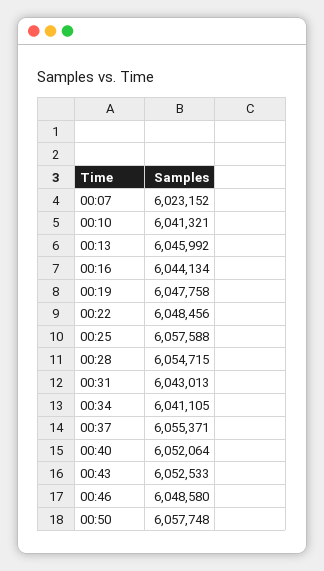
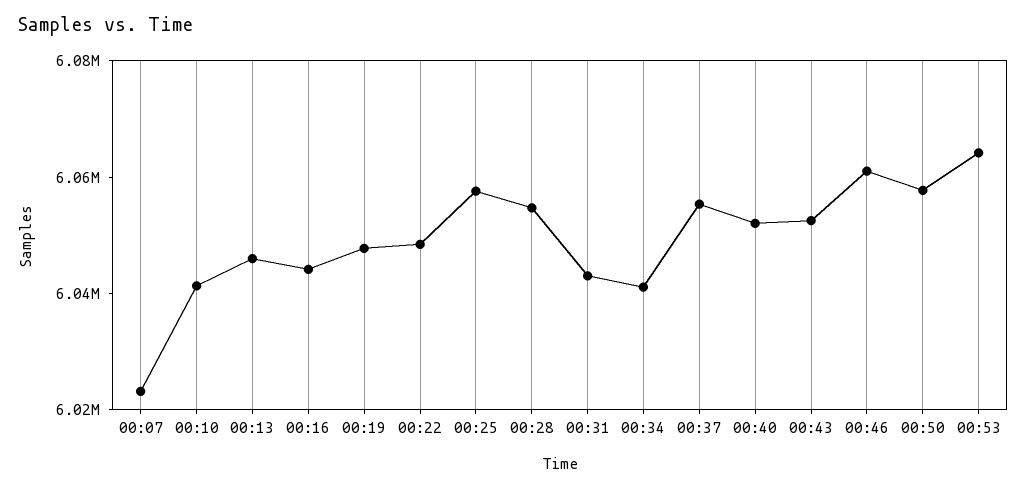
00:46: 6048580 -> 6060000
00:53: none -> 6065000

